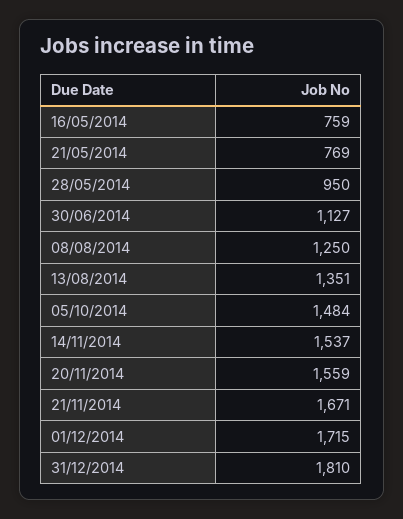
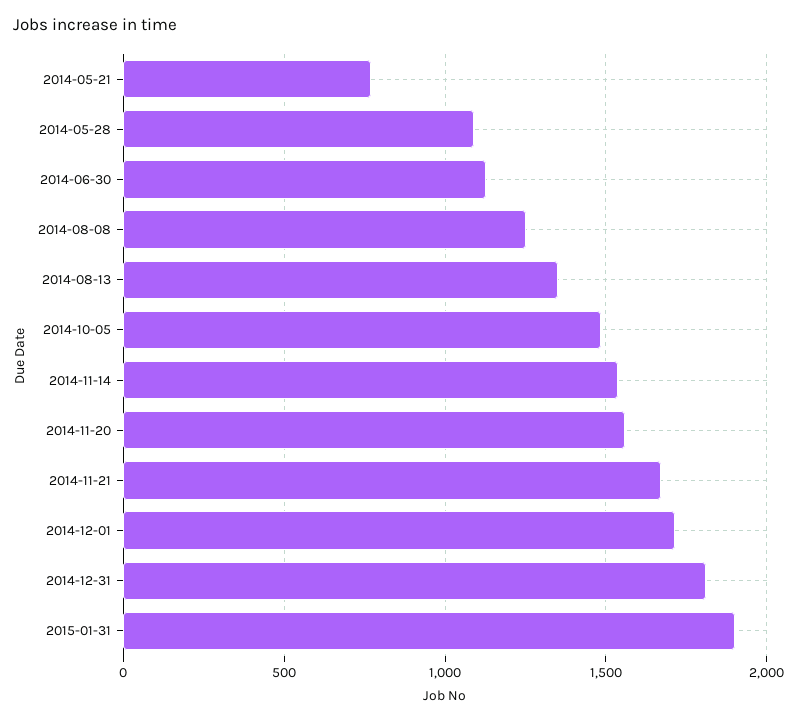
16/05/2014: 759 -> none
28/05/2014: 950 -> 1100
2015-01-31: none -> 1900

